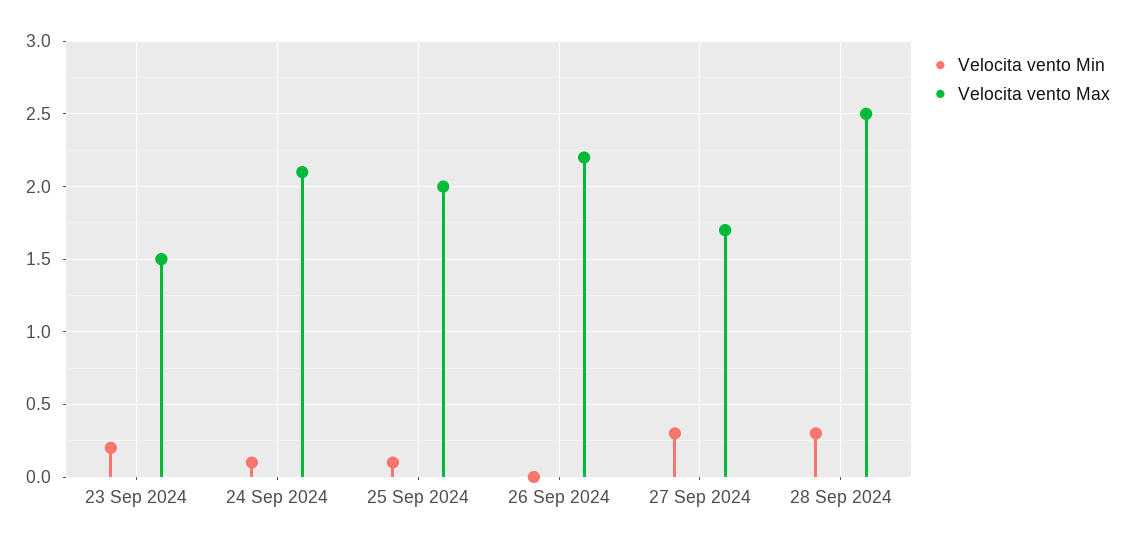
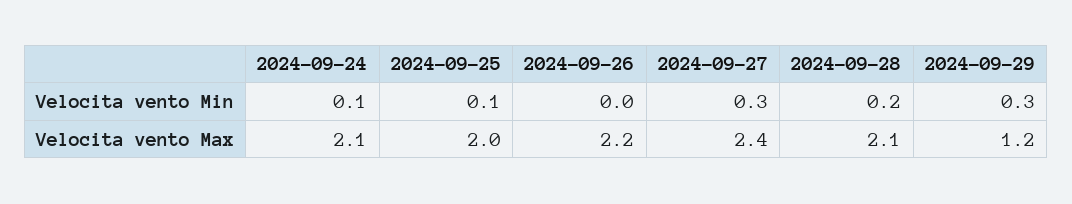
Velocita vento Min, 23 Sep 2024: 0.2 -> none
Velocita vento Max, 23 Sep 2024: 1.5 -> none
Velocita vento Max, 27 Sep 2024: 1.7 -> 2.4
Velocita vento Min, 28 Sep 2024: 0.3 -> 0.2
Velocita vento Max, 28 Sep 2024: 2.5 -> 2.1
Velocita vento Min, 2024-09-29: none -> 0.3
Velocita vento Max, 2024-09-29: none -> 1.2

